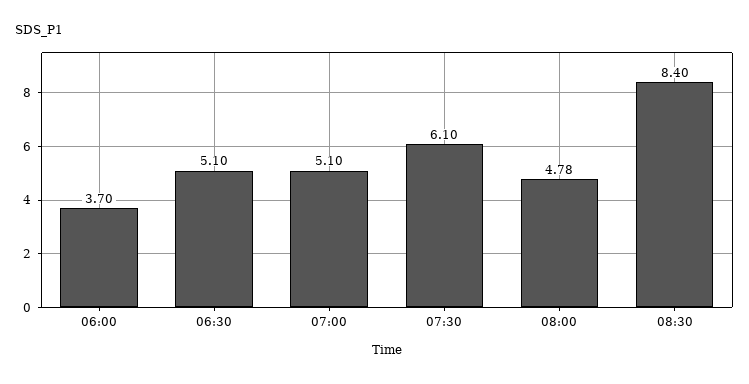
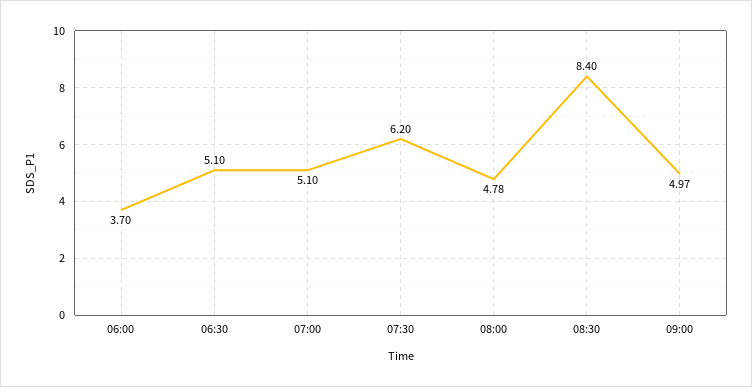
07:30: 6.1 -> 6.2
09:00: none -> 4.97

